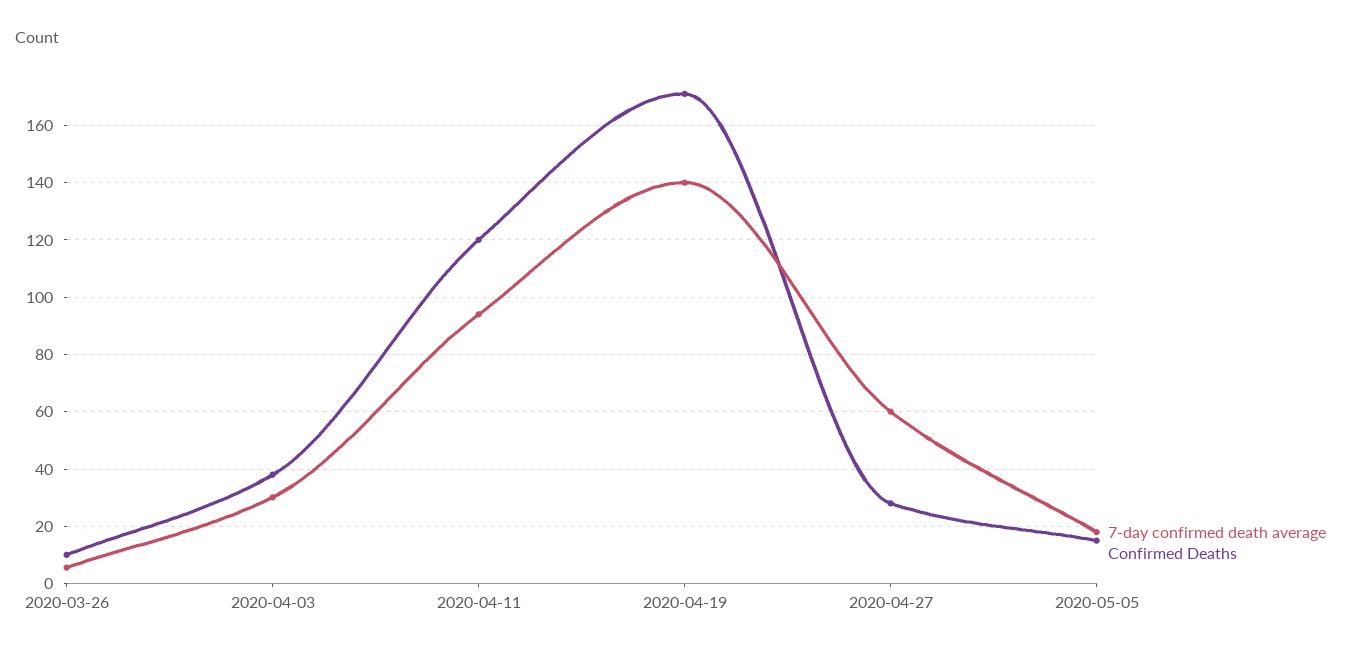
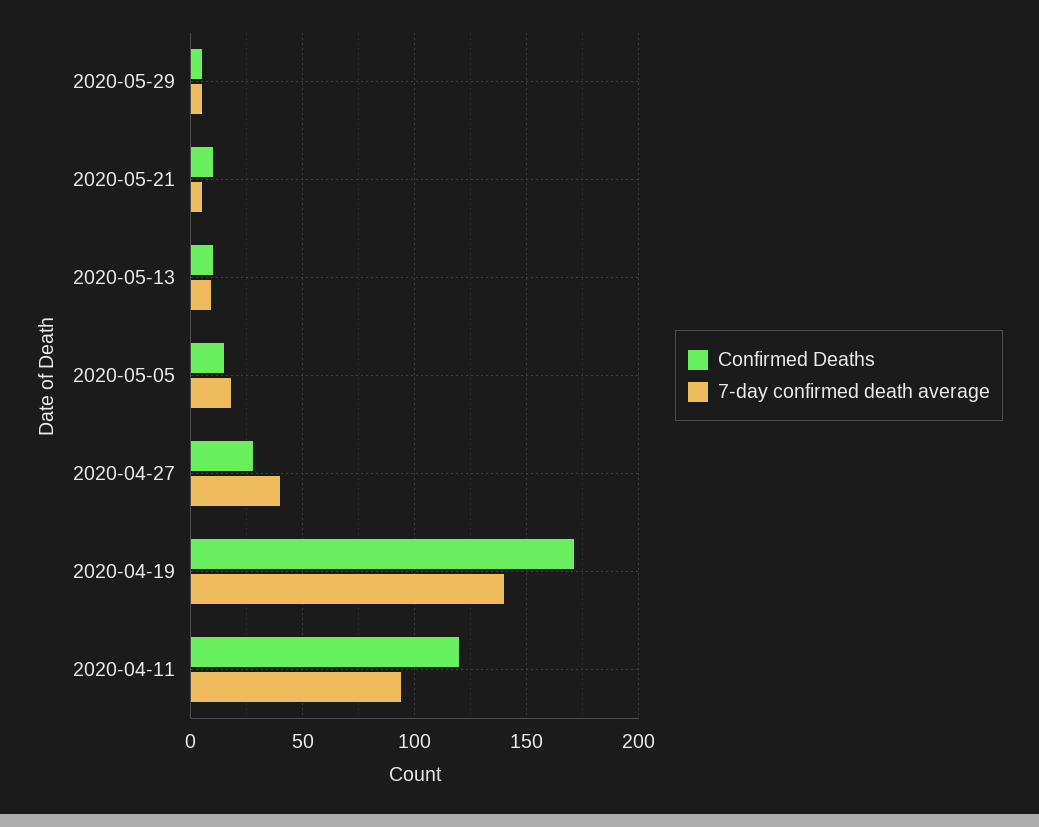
7-day confirmed death average, 2020-03-26: 5 -> none
Confirmed Deaths, 2020-03-26: 10 -> none
7-day confirmed death average, 2020-04-03: 30 -> none
Confirmed Deaths, 2020-04-03: 37.5 -> none
7-day confirmed death average, 2020-04-27: 60 -> 40
Confirmed Deaths, 2020-05-29: none -> 5
7-day confirmed death average, 2020-05-29: none -> 5
Confirmed Deaths, 2020-05-21: none -> 10
7-day confirmed death average, 2020-05-21: none -> 5
Confirmed Deaths, 2020-05-13: none -> 10
7-day confirmed death average, 2020-05-13: none -> 10

